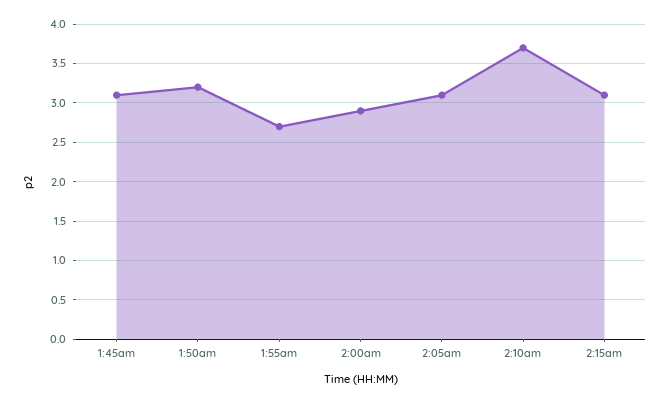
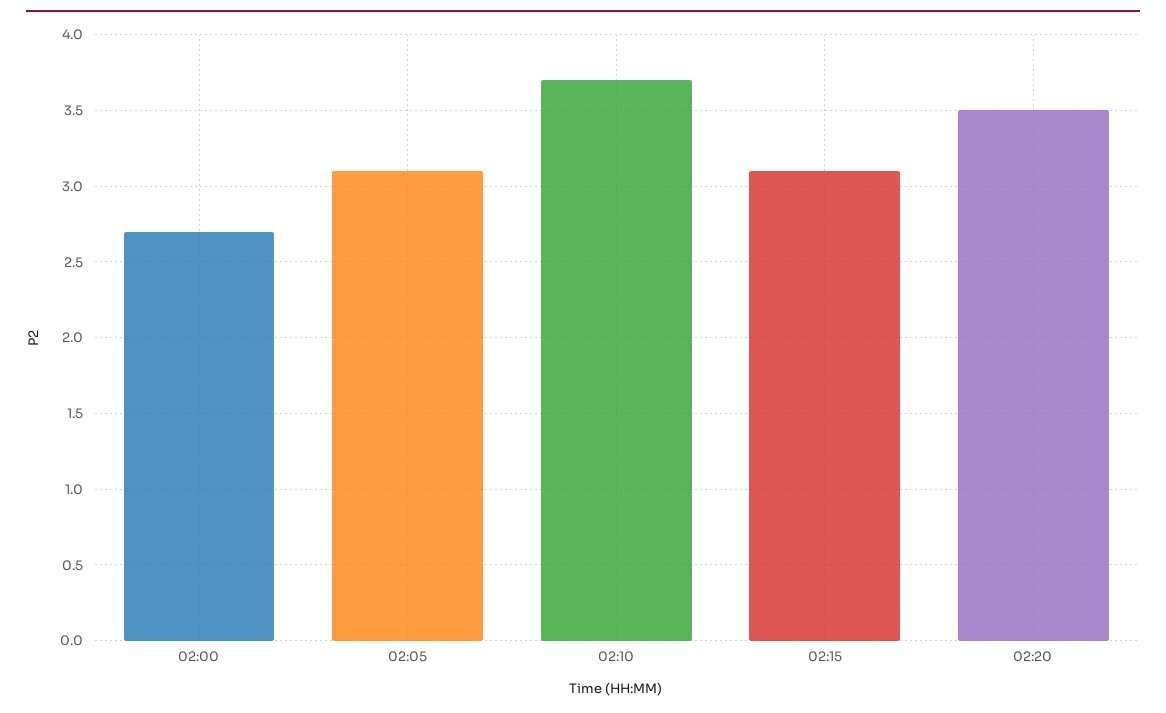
1:45am: 3.1 -> none
1:50am: 3.2 -> none
1:55am: 2.7 -> none
2:00am: 2.9 -> 2.7
02:20: none -> 3.5

